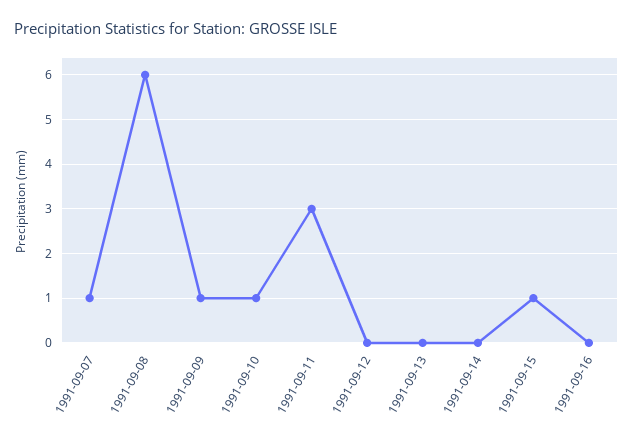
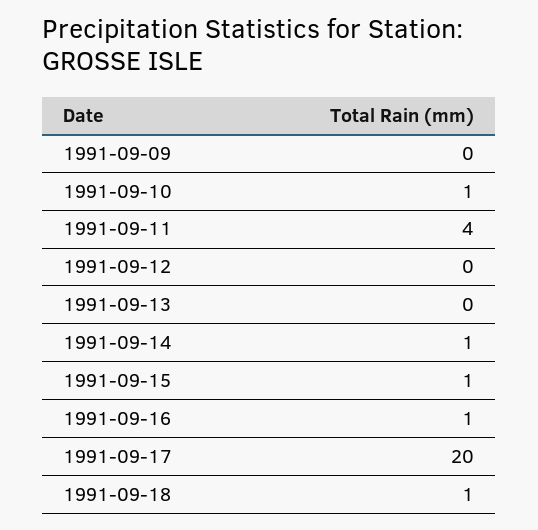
1991-09-07: 1 -> none
1991-09-08: 6 -> none
1991-09-09: 1 -> 0
1991-09-11: 3 -> 4
1991-09-14: 0 -> 1
1991-09-16: 0 -> 1
1991-09-17: none -> 20
1991-09-18: none -> 1

